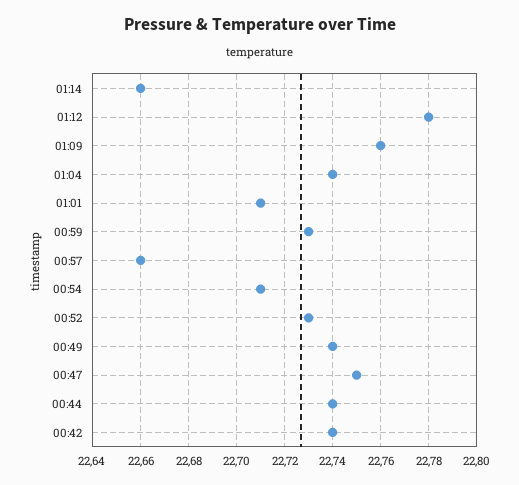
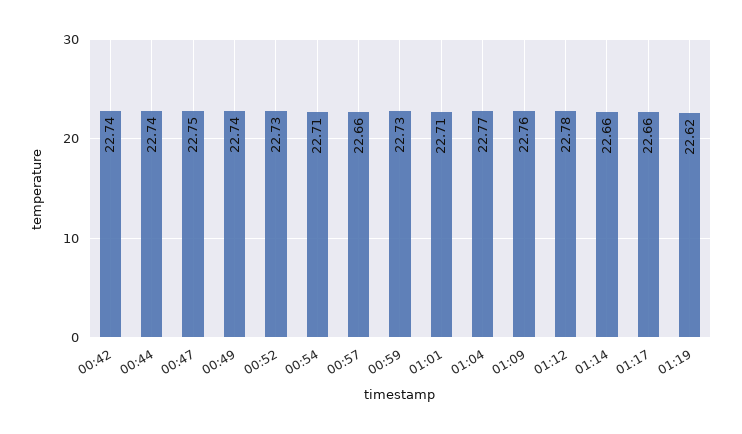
01:04: 22.74 -> 22.77
01:17: none -> 22.66
01:19: none -> 22.62

